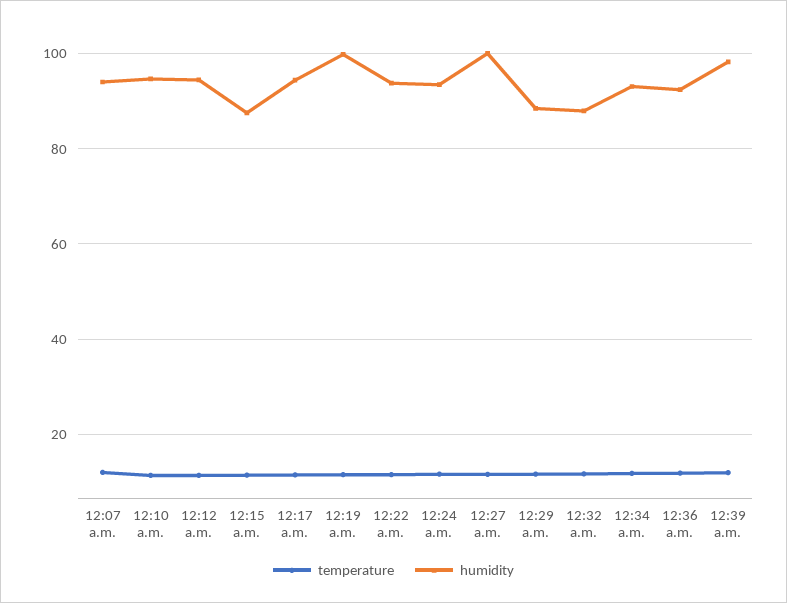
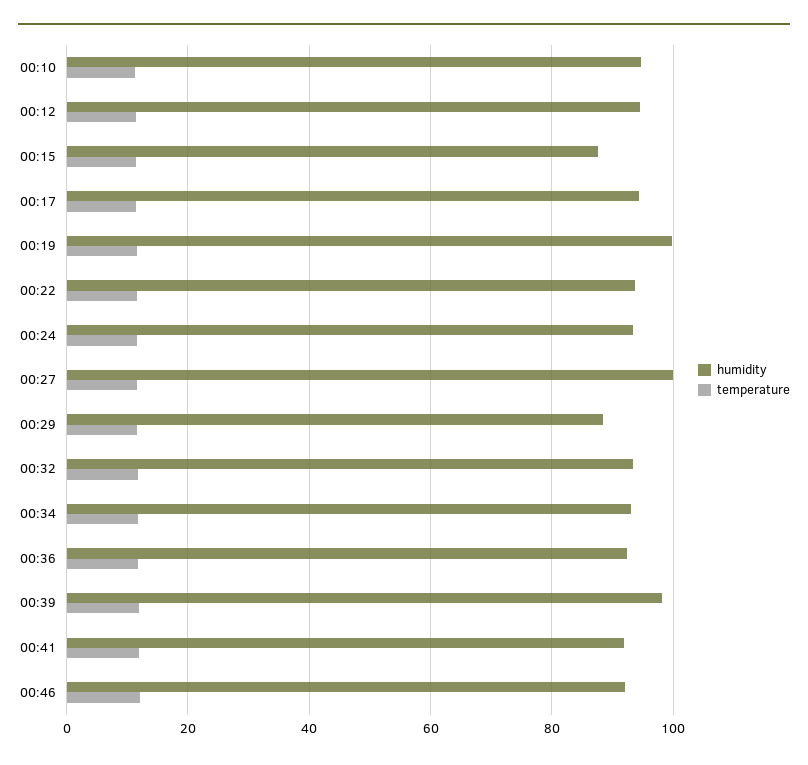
temperature, 12:07 a.m.: 12 -> none
humidity, 12:07 a.m.: 94 -> none
humidity, 12:32 a.m.: 88 -> 94
humidity, 00:41: none -> 92
temperature, 00:41: none -> 12
humidity, 00:46: none -> 92
temperature, 00:46: none -> 12

